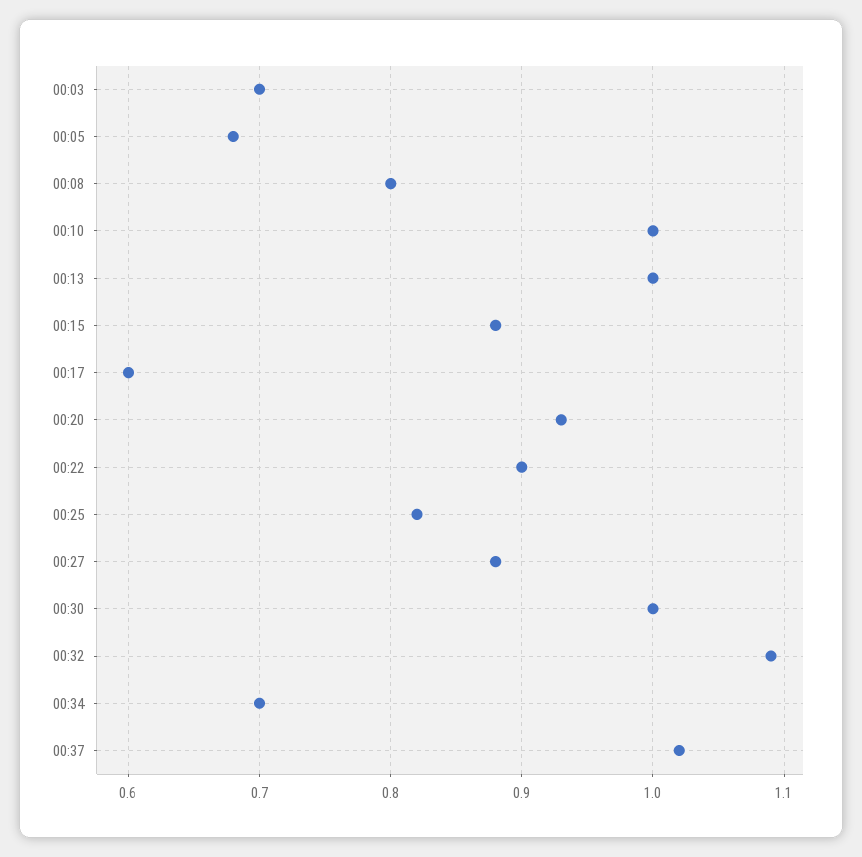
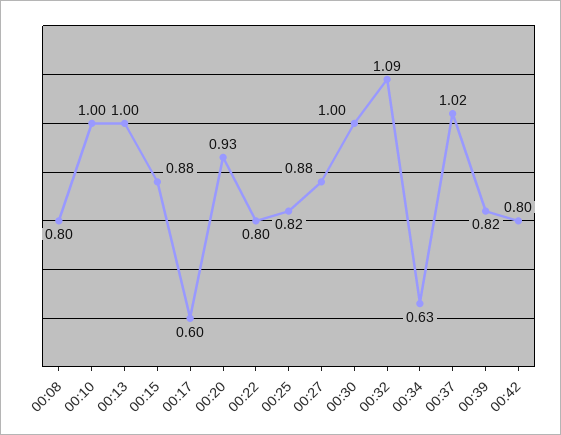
00:03: 0.7 -> none
00:05: 0.68 -> none
00:22: 0.9 -> 0.8
00:34: 0.7 -> 0.63
00:39: none -> 0.82
00:42: none -> 0.8

